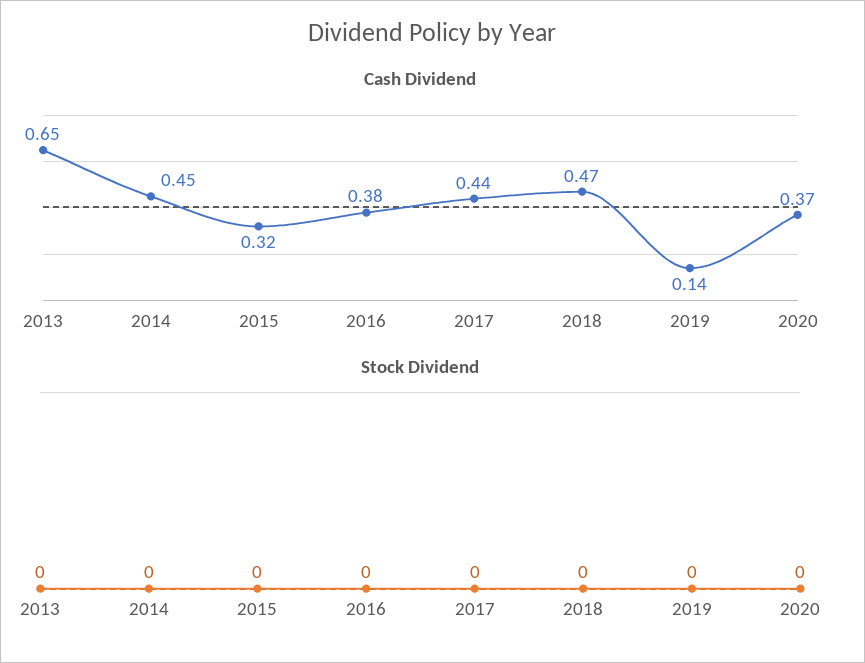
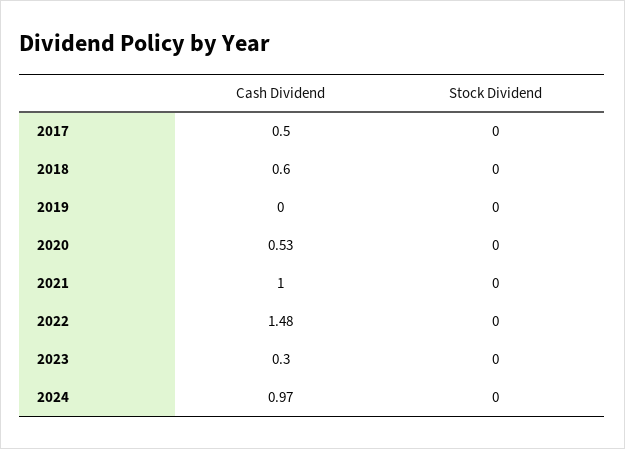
Cash Dividend, 2013: 0.65 -> none
Cash Dividend, 2014: 0.45 -> none
Cash Dividend, 2015: 0.32 -> none
Cash Dividend, 2016: 0.38 -> none
Cash Dividend, 2017: 0.44 -> 0.5
Cash Dividend, 2018: 0.47 -> 0.6
Cash Dividend, 2019: 0.14 -> 0
Cash Dividend, 2020: 0.37 -> 0.53
Stock Dividend, 2013: 0 -> none
Stock Dividend, 2014: 0 -> none
Stock Dividend, 2015: 0 -> none
Stock Dividend, 2016: 0 -> none
Cash Dividend, 2021: none -> 1
Stock Dividend, 2021: none -> 0
Cash Dividend, 2022: none -> 1.48
Stock Dividend, 2022: none -> 0
Cash Dividend, 2023: none -> 0.3
Stock Dividend, 2023: none -> 0
Cash Dividend, 2024: none -> 0.97
Stock Dividend, 2024: none -> 0

